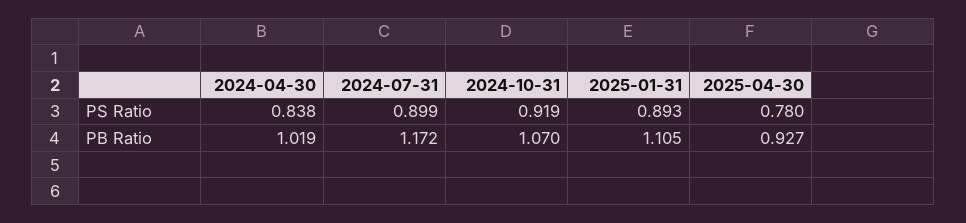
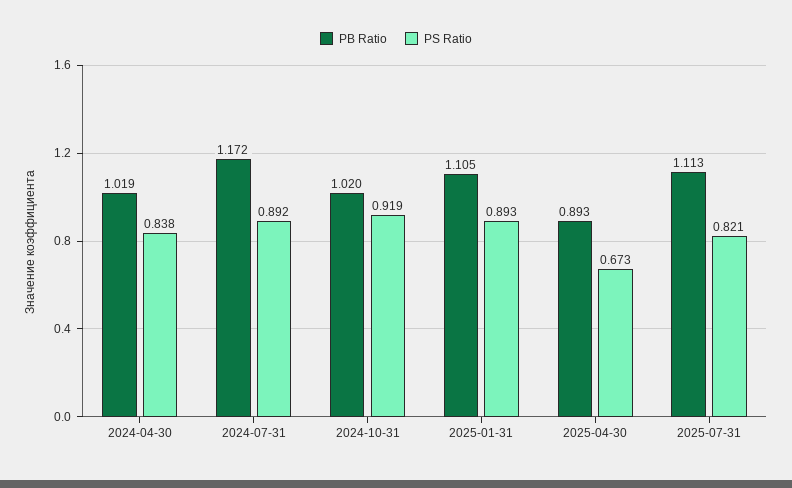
PS Ratio, 2024-07-31: 0.899 -> 0.892
PS Ratio, 2025-04-30: 0.78 -> 0.673
PB Ratio, 2024-10-31: 1.07 -> 1.02
PB Ratio, 2025-04-30: 0.927 -> 0.893
PB Ratio, 2025-07-31: none -> 1.113
PS Ratio, 2025-07-31: none -> 0.821

